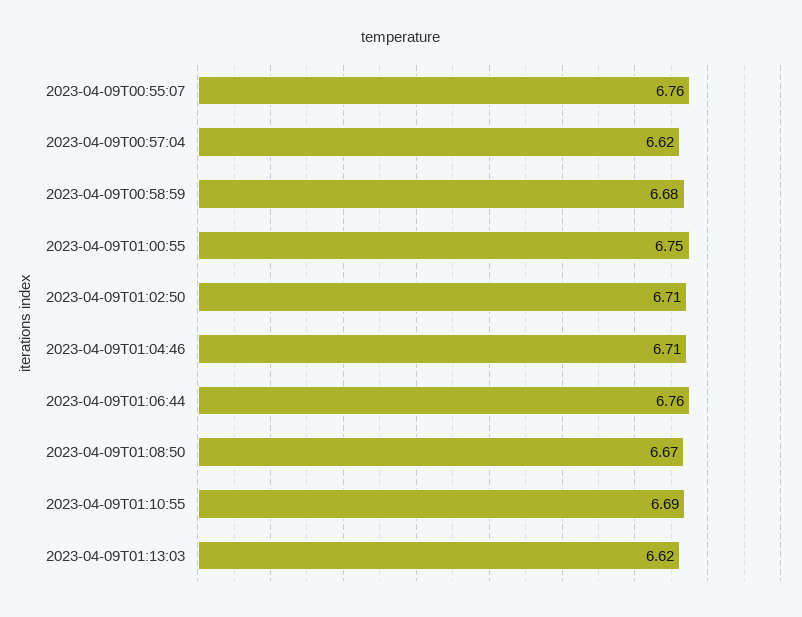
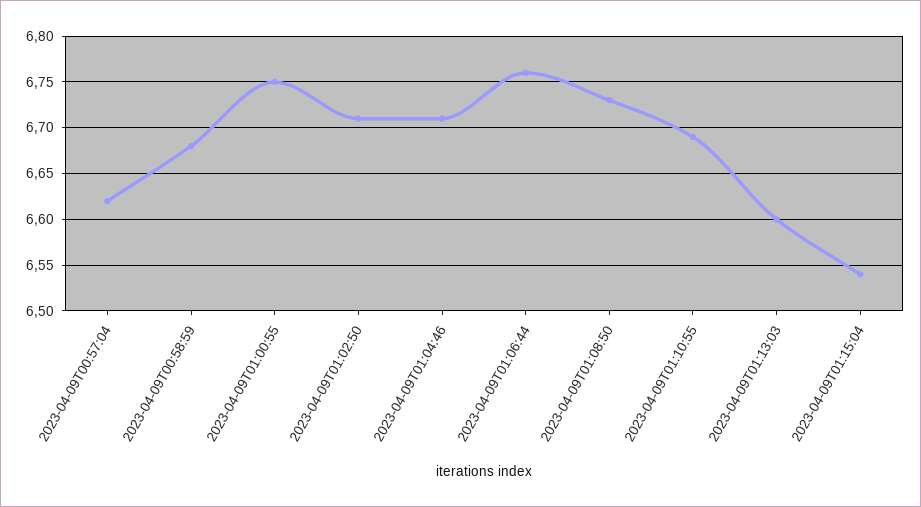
2023-04-09T00:55:07: 6.76 -> none
2023-04-09T01:08:50: 6.67 -> 6.73
2023-04-09T01:13:03: 6.62 -> 6.6
2023-04-09T01:15:04: none -> 6.54

